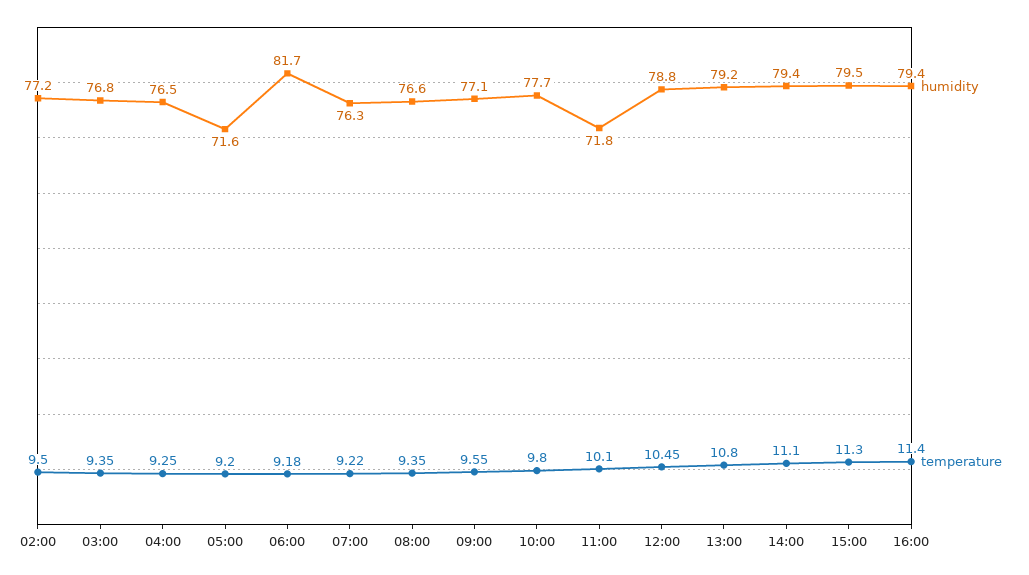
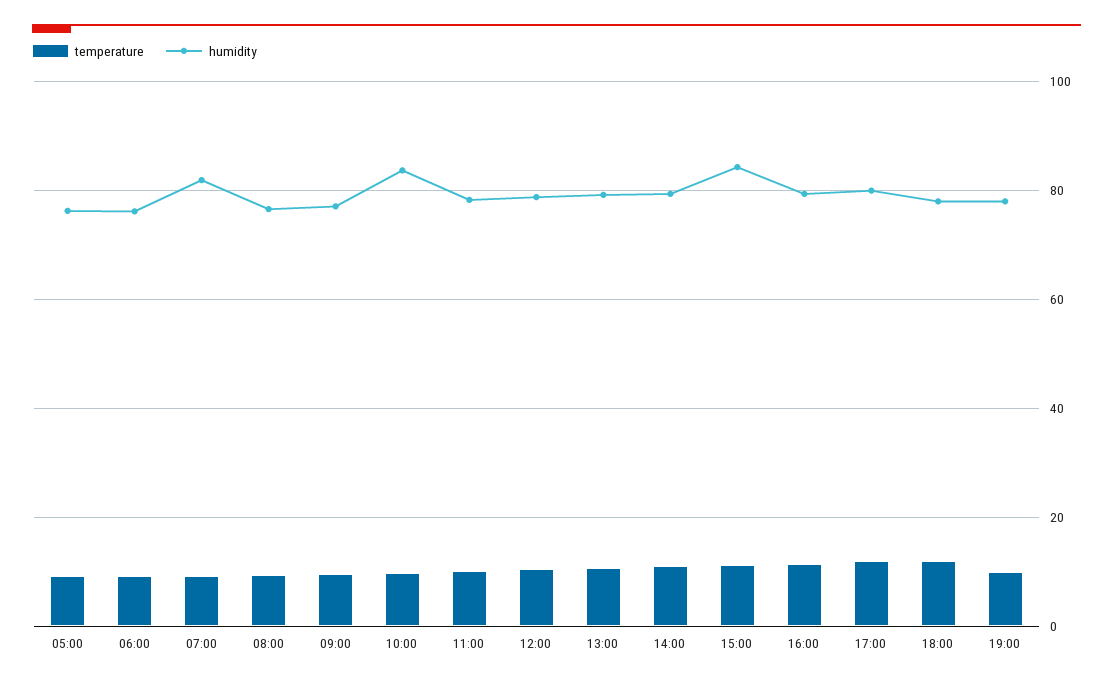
humidity, 02:00: 77.2 -> none
temperature, 02:00: 9.5 -> none
humidity, 03:00: 76.8 -> none
temperature, 03:00: 9.35 -> none
humidity, 04:00: 76.5 -> none
temperature, 04:00: 9.25 -> none
humidity, 05:00: 71.6 -> 76
humidity, 06:00: 81.7 -> 76
humidity, 07:00: 76.3 -> 82
humidity, 10:00: 77.7 -> 84
humidity, 11:00: 71.8 -> 78
humidity, 15:00: 79.5 -> 84
temperature, 17:00: none -> 12
humidity, 17:00: none -> 80
temperature, 18:00: none -> 12
humidity, 18:00: none -> 78
temperature, 19:00: none -> 10
humidity, 19:00: none -> 78

